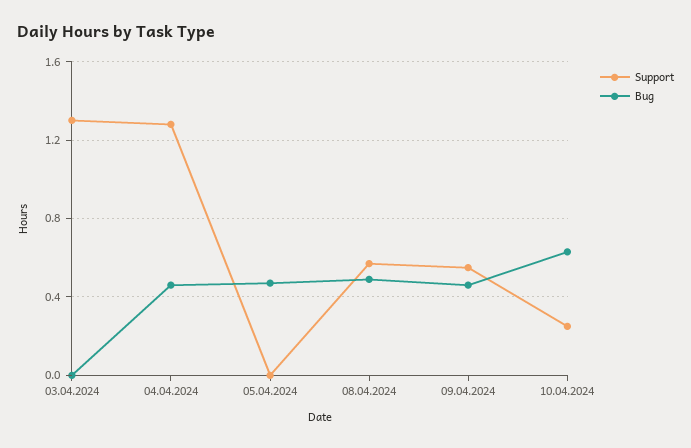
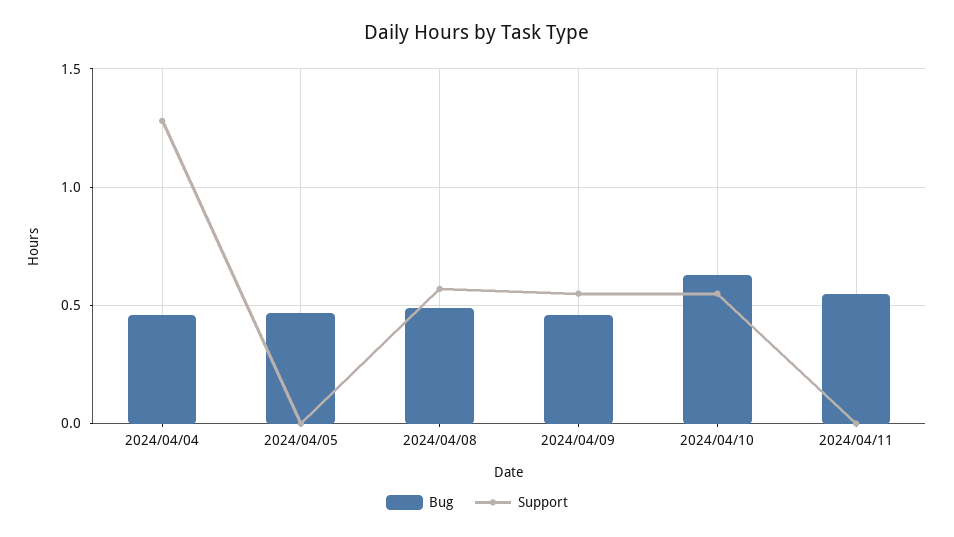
Support, 03.04.2024: 1.3 -> none
Bug, 03.04.2024: 0 -> none
Support, 10.04.2024: 0.25 -> 0.55
Bug, 2024/04/11: none -> 0.55
Support, 2024/04/11: none -> 0

